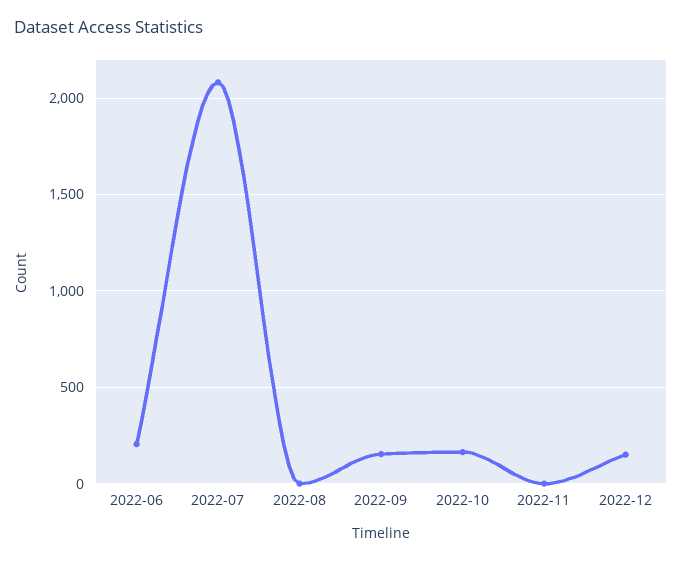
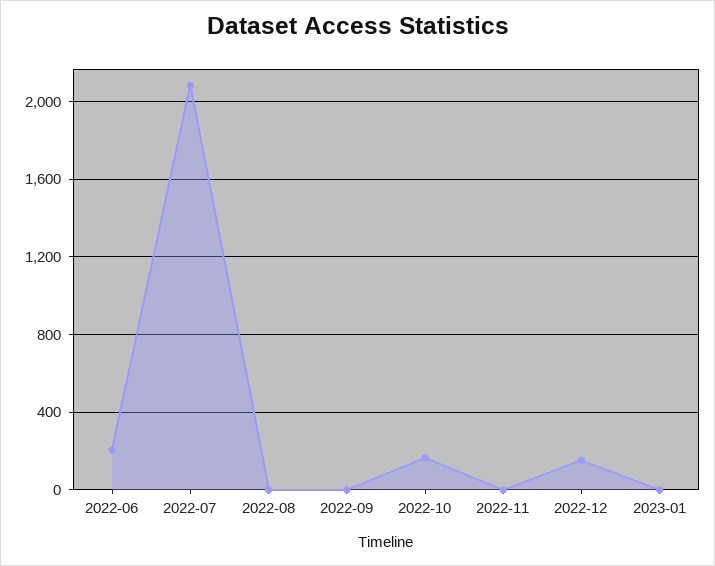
2022-09: 150 -> 0
2023-01: none -> 0

